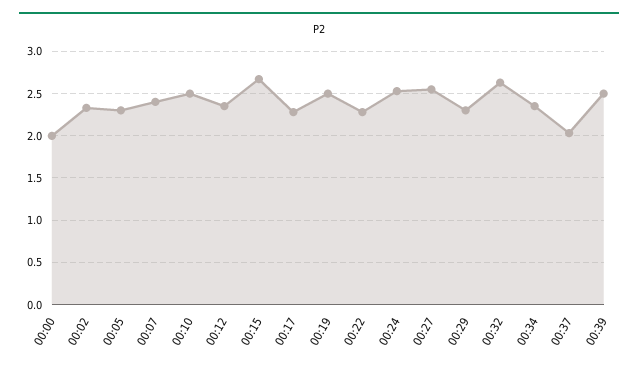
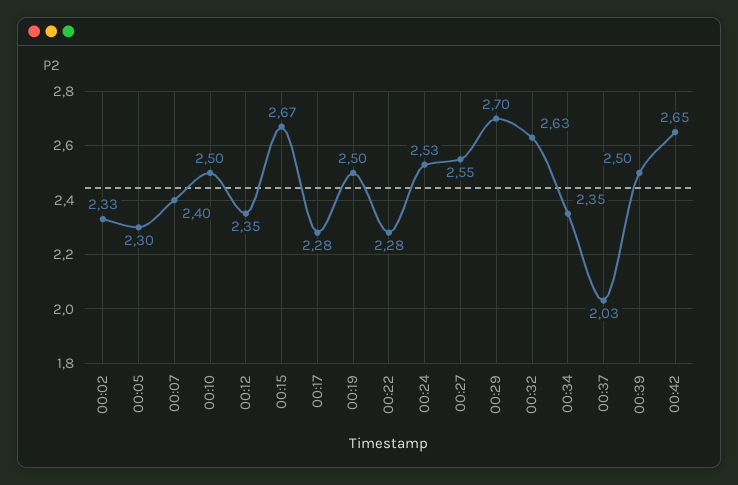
00:00: 2 -> none
00:29: 2.3 -> 2.7
00:42: none -> 2.65

